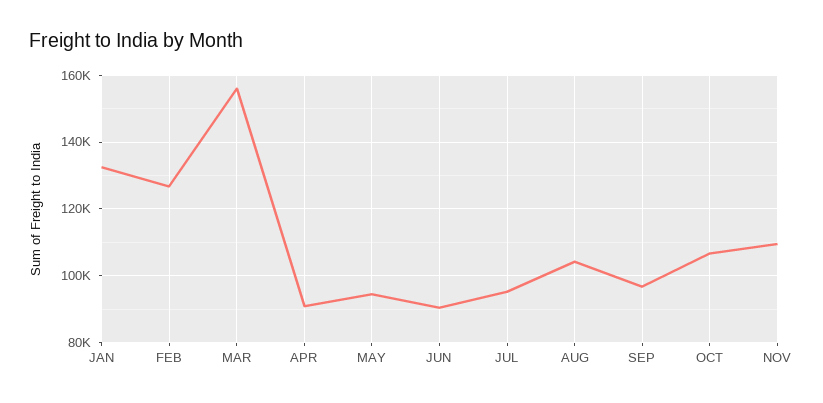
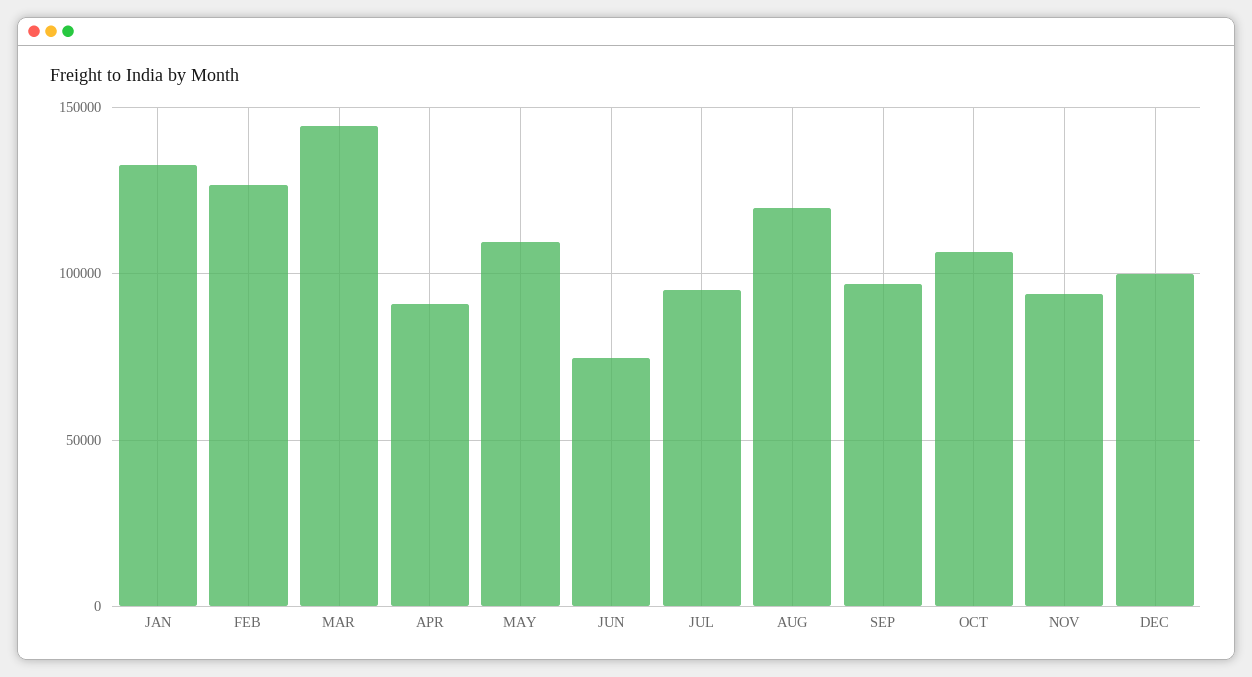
MAR: 156000 -> 145000
MAY: 94000 -> 110000
JUN: 90000 -> 75000
AUG: 104000 -> 120000
NOV: 110000 -> 95000
DEC: none -> 100000

